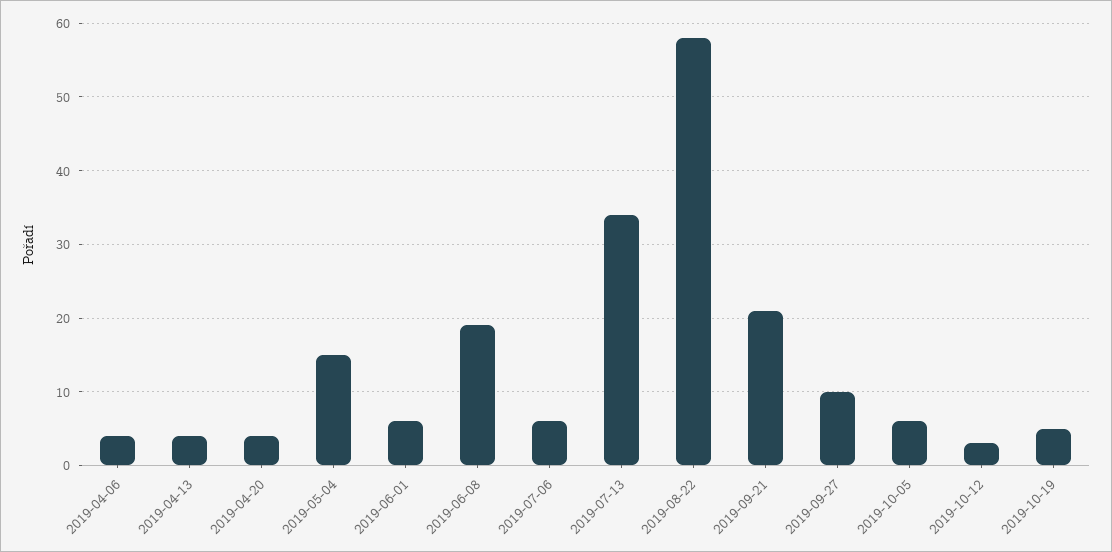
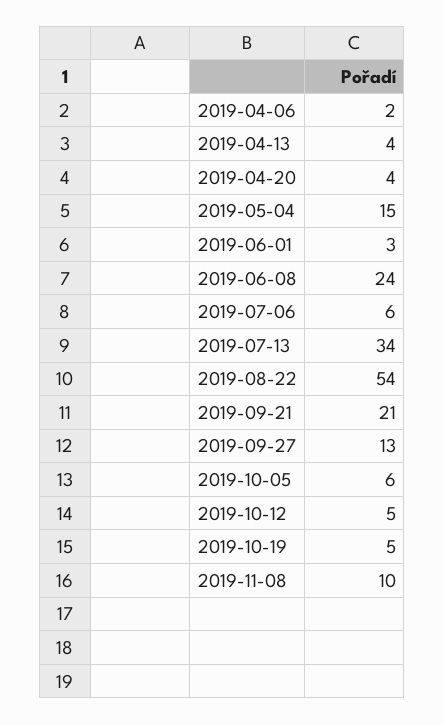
2019-04-06: 4 -> 2
2019-06-01: 6 -> 3
2019-06-08: 19 -> 24
2019-08-22: 58 -> 54
2019-09-27: 10 -> 13
2019-10-12: 3 -> 5
2019-11-08: none -> 10

